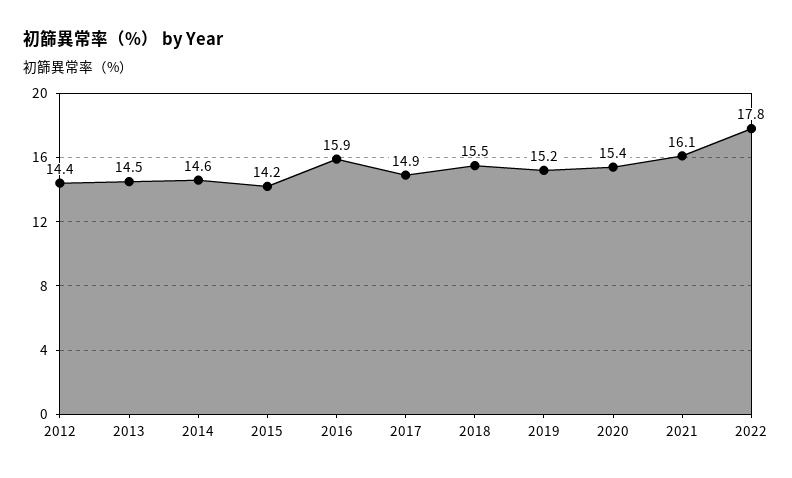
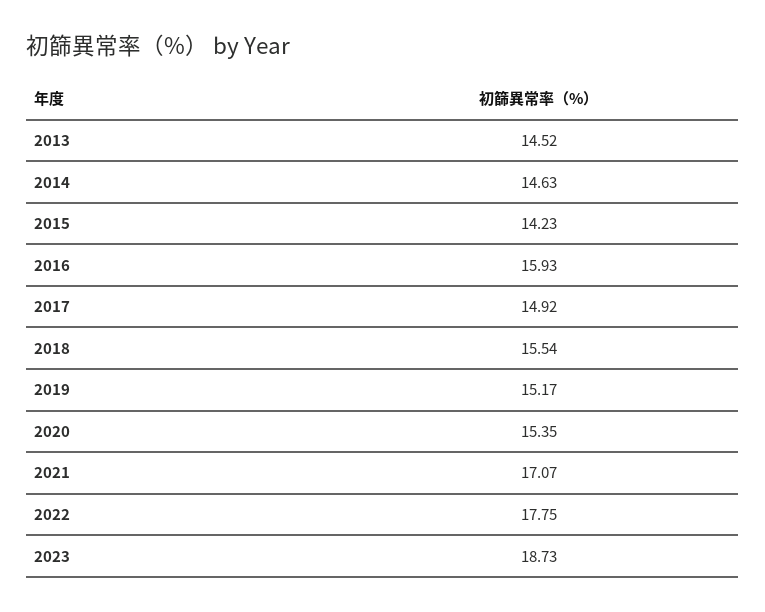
2012: 14.4 -> none
2021: 16.1 -> 17.07
2023: none -> 18.73

